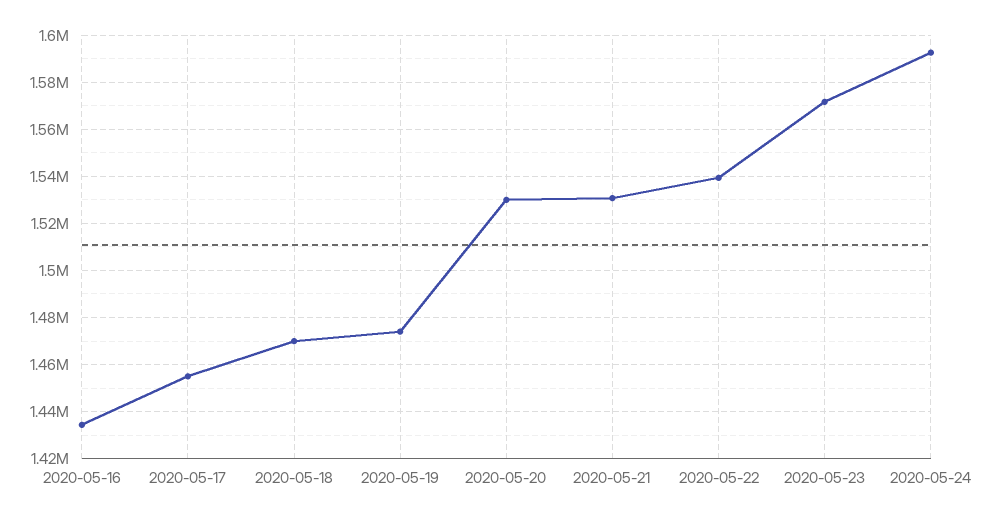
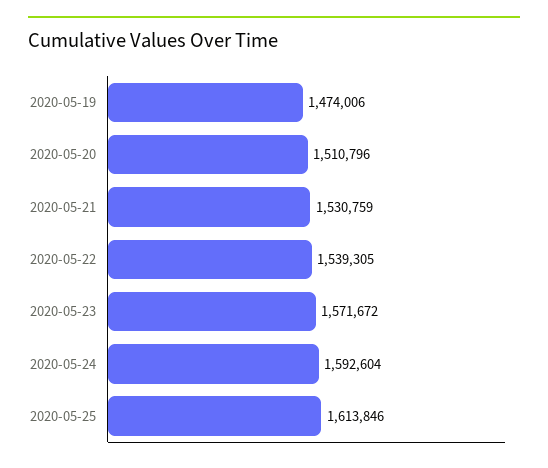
2020-05-16: 1435000 -> none
2020-05-17: 1455000 -> none
2020-05-18: 1470000 -> none
2020-05-20: 1530000 -> 1510796
2020-05-25: none -> 1613846

